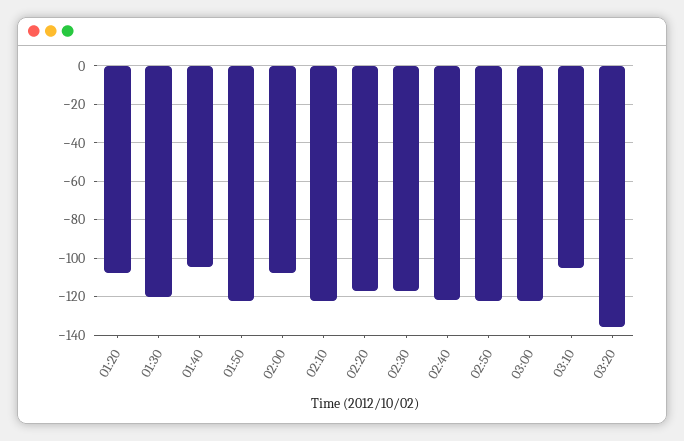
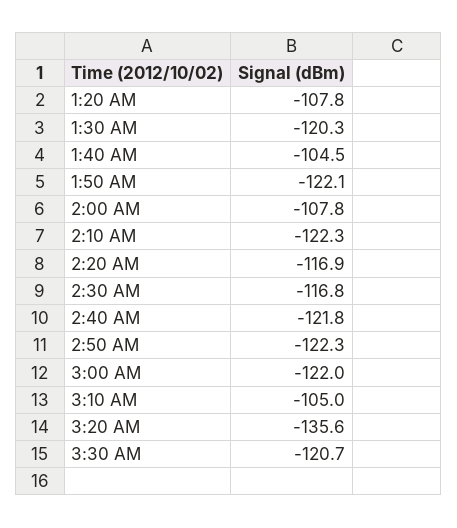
3:30 AM: none -> -120.7

